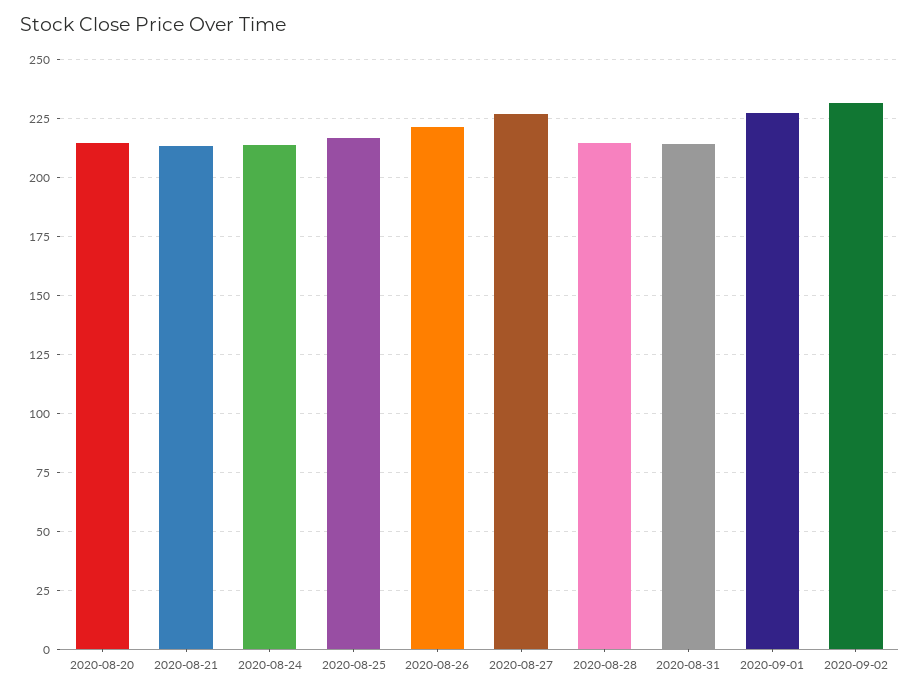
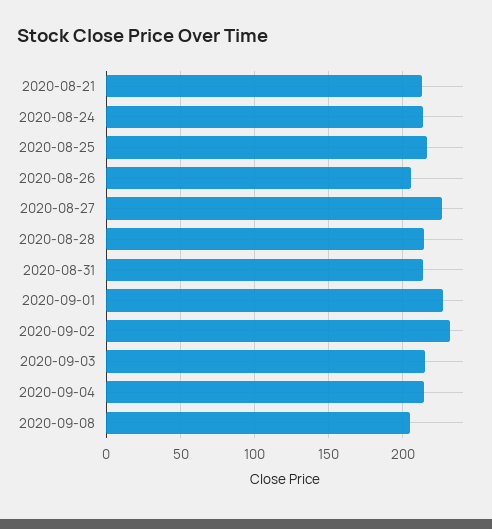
2020-08-20: 215 -> none
2020-08-26: 220 -> 205
2020-09-03: none -> 215
2020-09-04: none -> 215
2020-09-08: none -> 205

